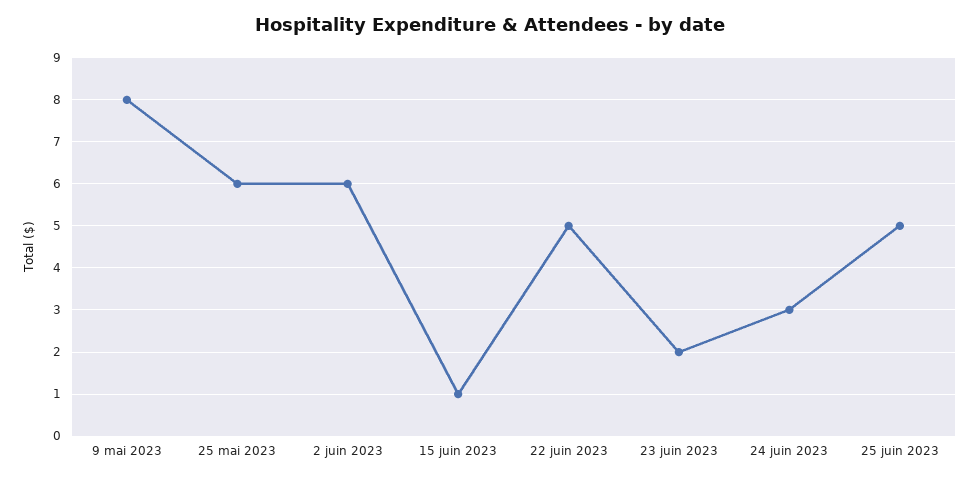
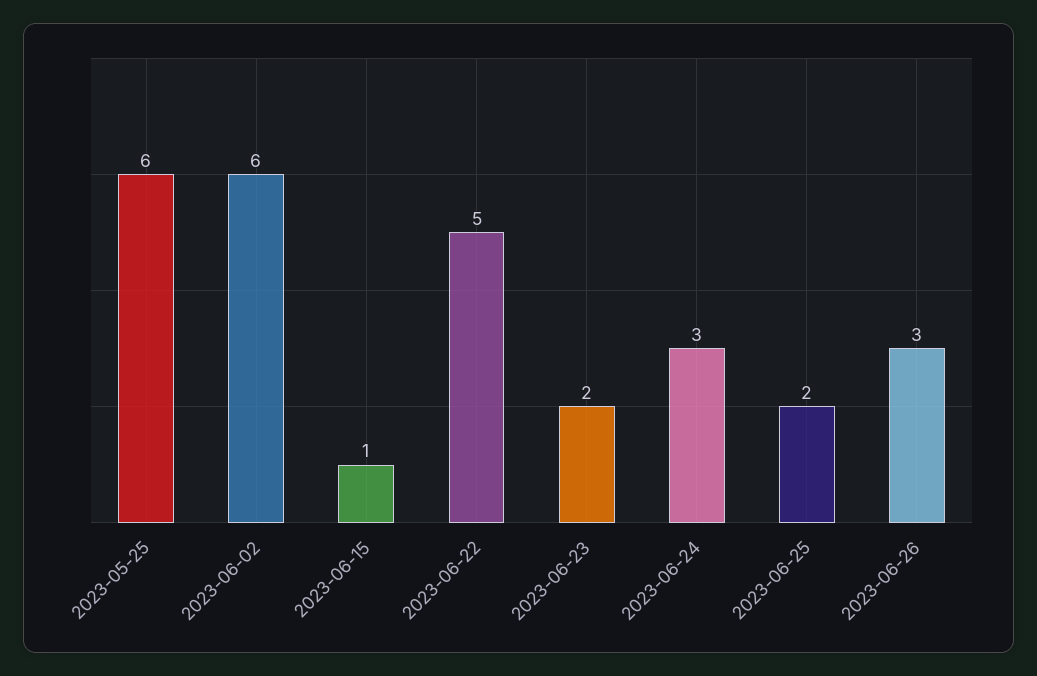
9 mai 2023: 8 -> none
25 juin 2023: 5 -> 2
2023-06-26: none -> 3

